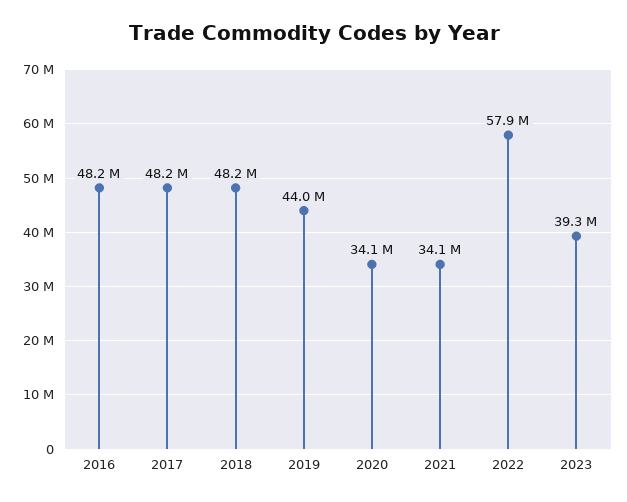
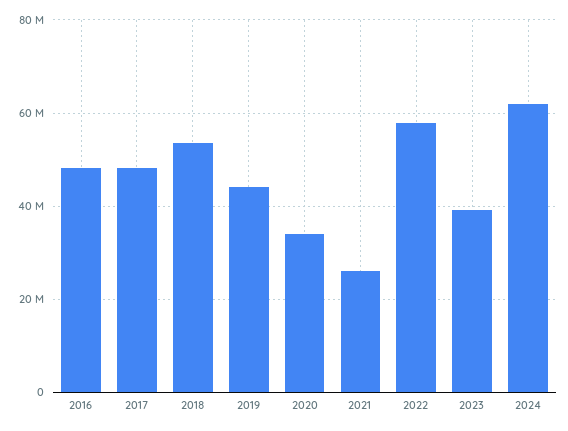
2018: 48200000 -> 54000000
2021: 34100000 -> 26000000
2024: none -> 62000000

